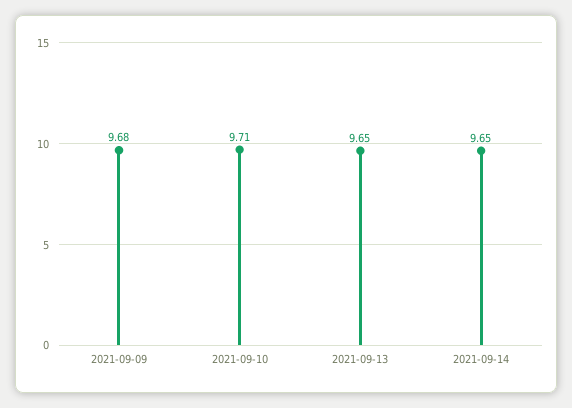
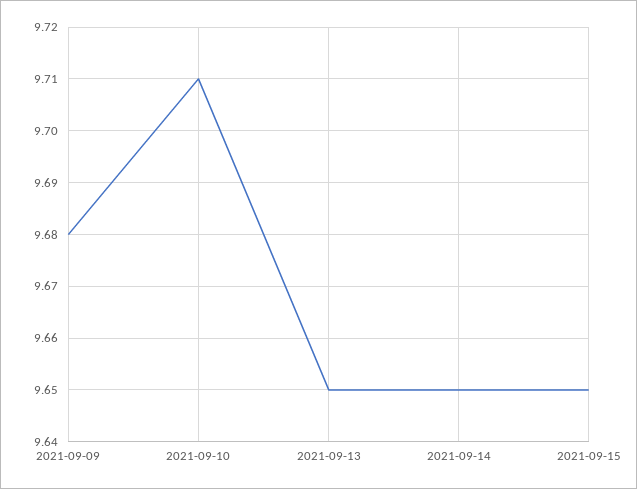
2021-09-15: none -> 9.65

